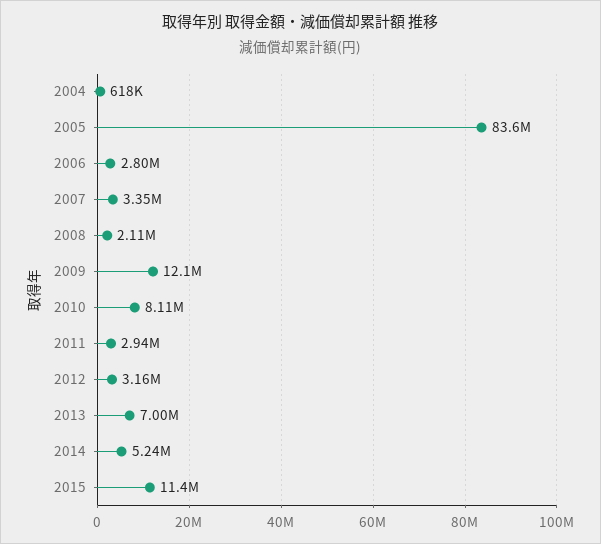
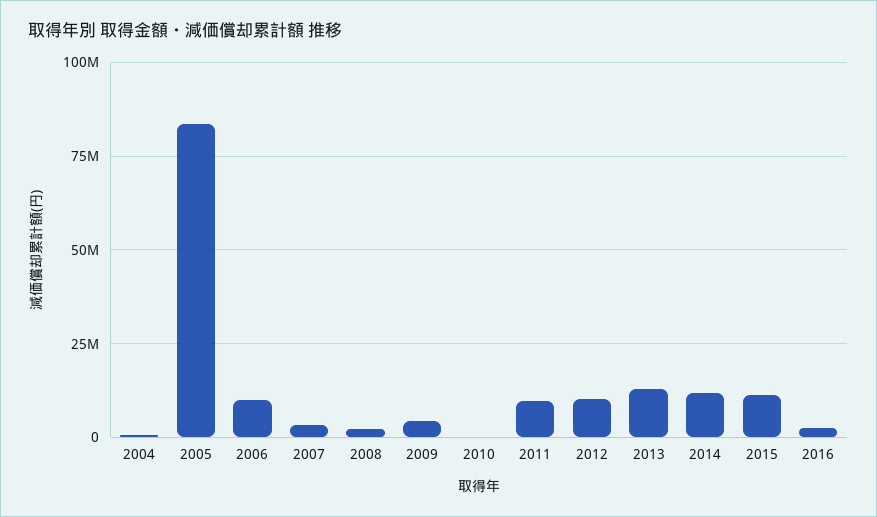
2006: 2800000 -> 10000000
2009: 12100000 -> 5000000
2010: 8110000 -> 0
2011: 2940000 -> 10000000
2012: 3160000 -> 10000000
2013: 7000000 -> 12500000
2014: 5240000 -> 12500000
2016: none -> 2500000

